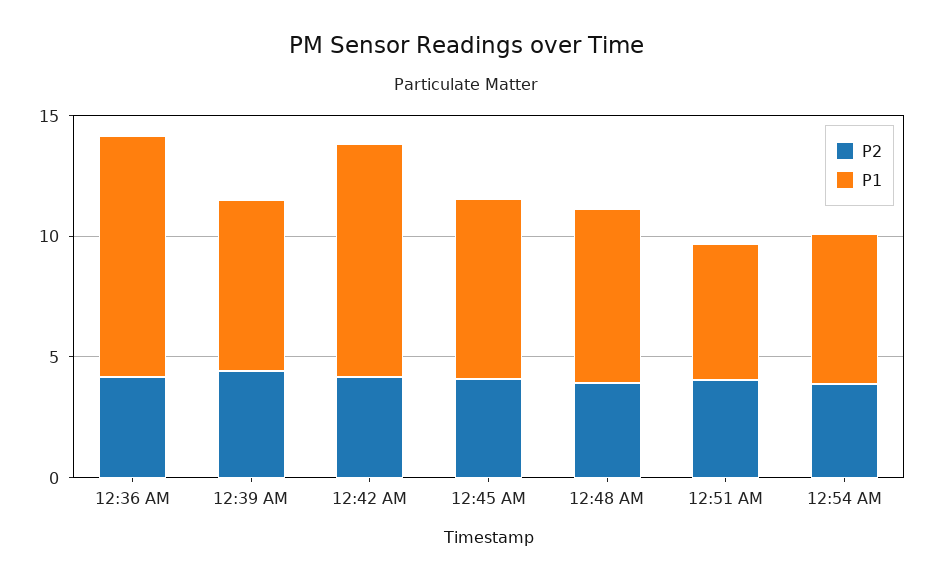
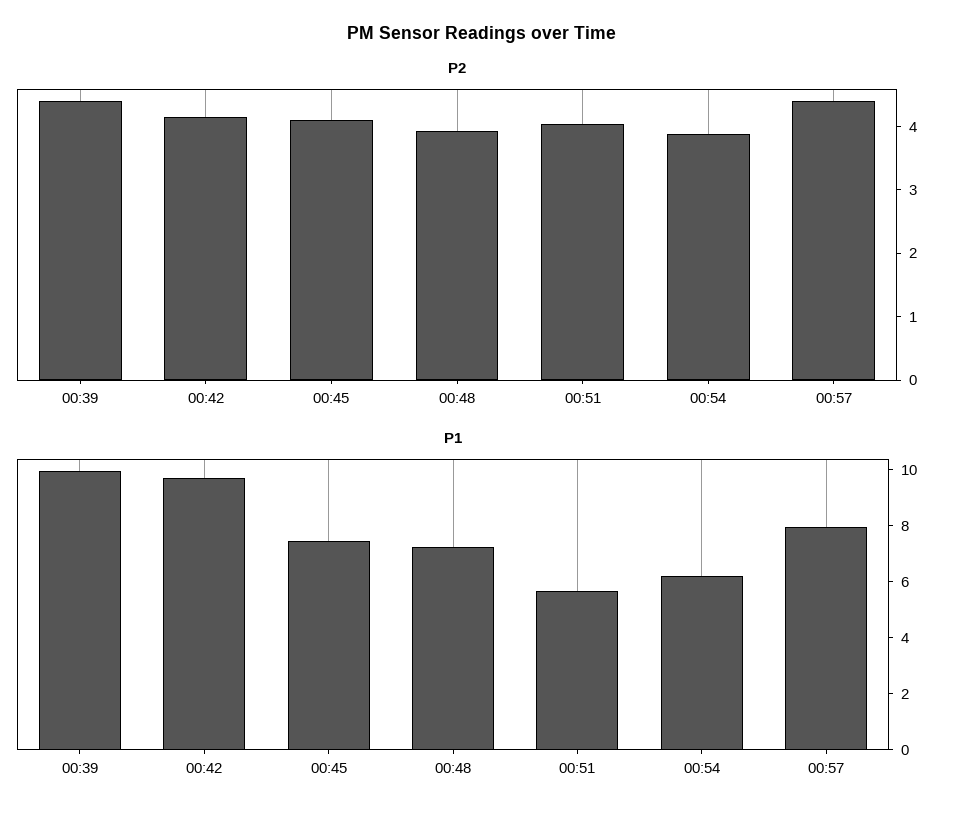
P2, 12:36 AM: 4 -> none
P1, 12:36 AM: 10 -> none
P1, 12:39 AM: 7 -> 10
P2, 00:57: none -> 4.4
P1, 00:57: none -> 8

